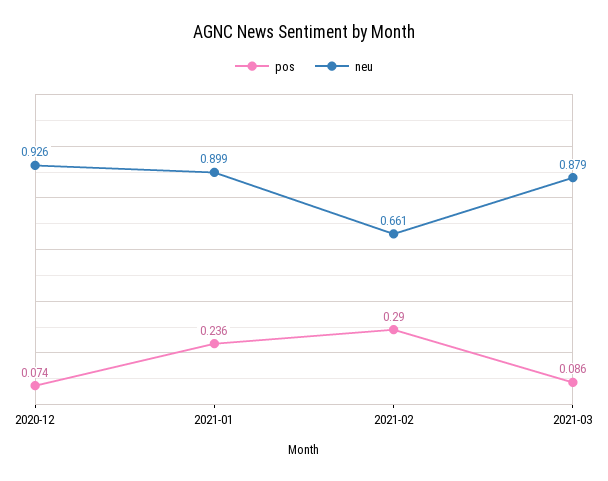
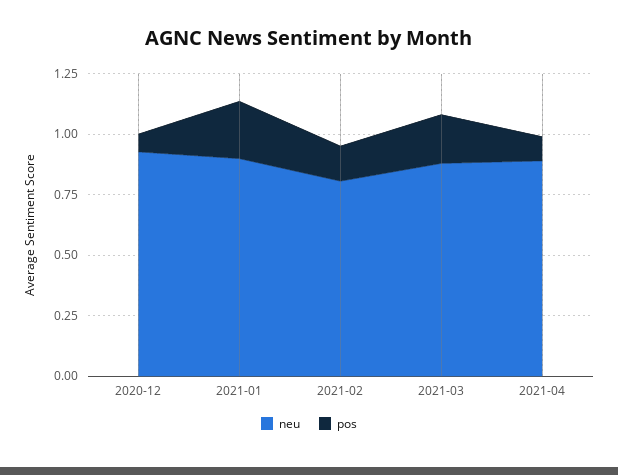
pos, 2021-02: 0.29 -> 0.15
neu, 2021-02: 0.661 -> 0.8
pos, 2021-03: 0.086 -> 0.2
neu, 2021-04: none -> 0.9
pos, 2021-04: none -> 0.1

